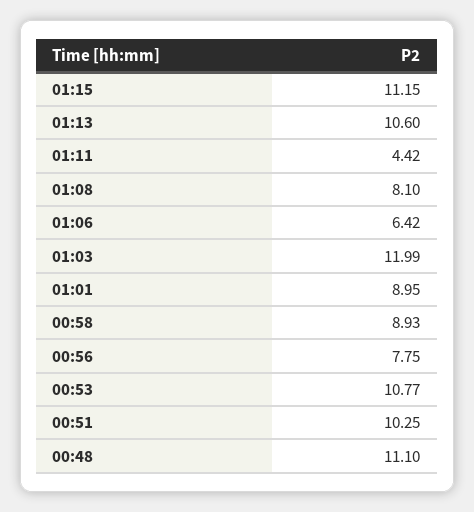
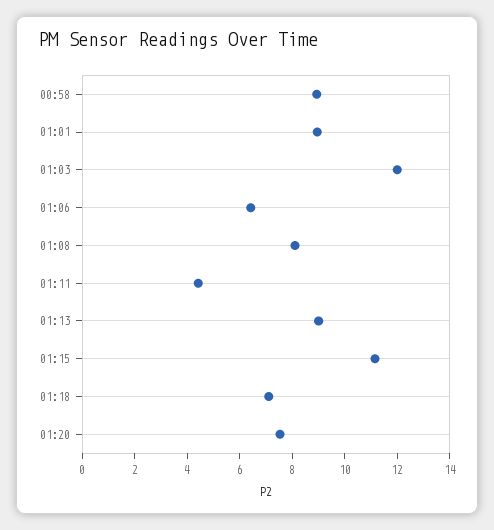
01:13: 10.6 -> 9
00:56: 7.75 -> none
00:53: 10.77 -> none
00:51: 10.25 -> none
00:48: 11.1 -> none
01:18: none -> 7
01:20: none -> 7.5

